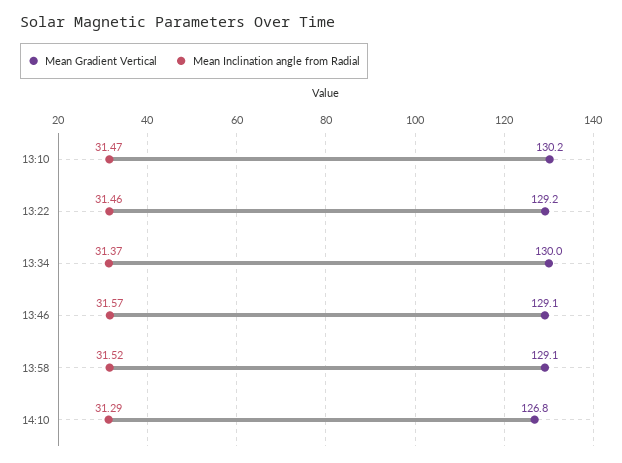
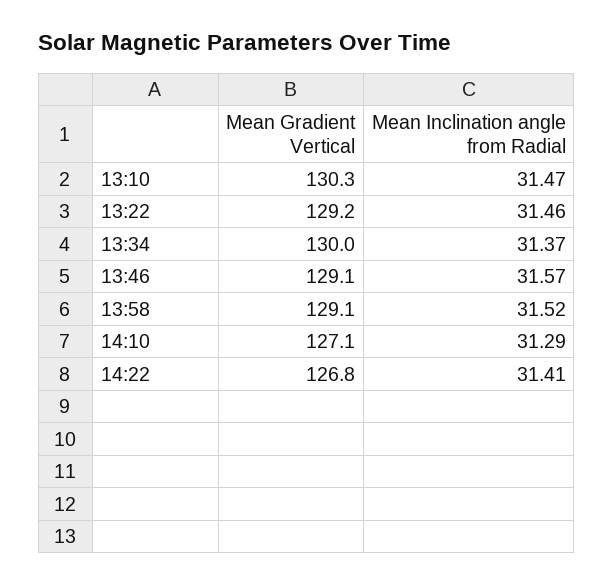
Mean Gradient Vertical, 13:10: 130.2 -> 130.3
Mean Gradient Vertical, 14:10: 126.8 -> 127.1
Mean Gradient Vertical, 14:22: none -> 126.8
Mean Inclination angle from Radial, 14:22: none -> 31.41

